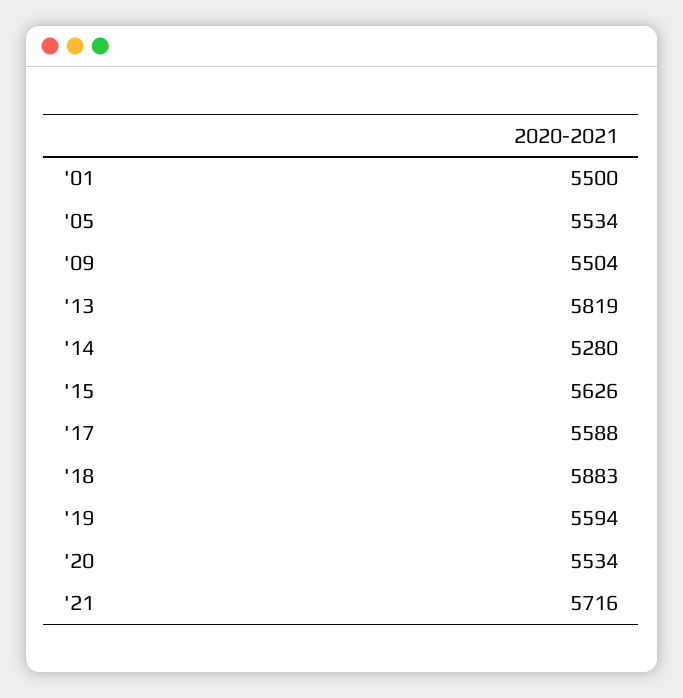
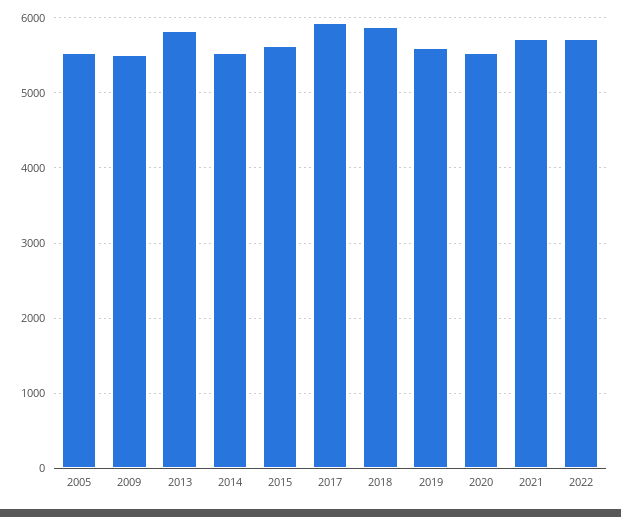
'01: 5500 -> none
'14: 5280 -> 5500
'17: 5588 -> 5900
2022: none -> 5700

